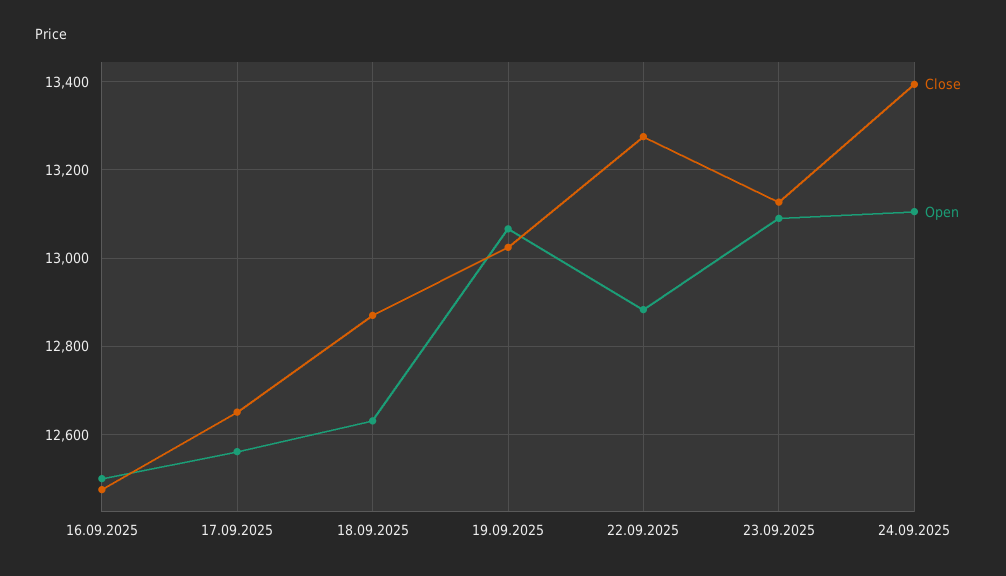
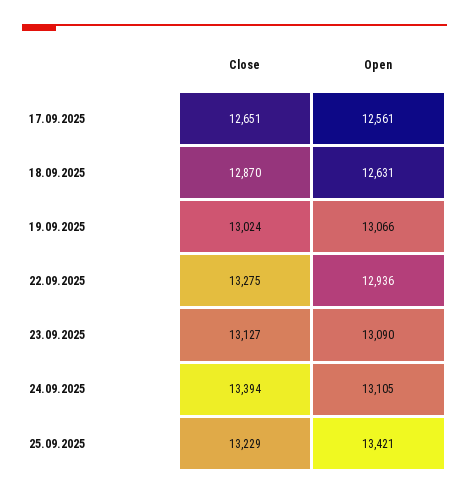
Close, 16.09.2025: 12480 -> none
Open, 16.09.2025: 12500 -> none
Open, 22.09.2025: 12880 -> 12936
Close, 25.09.2025: none -> 13229
Open, 25.09.2025: none -> 13421

